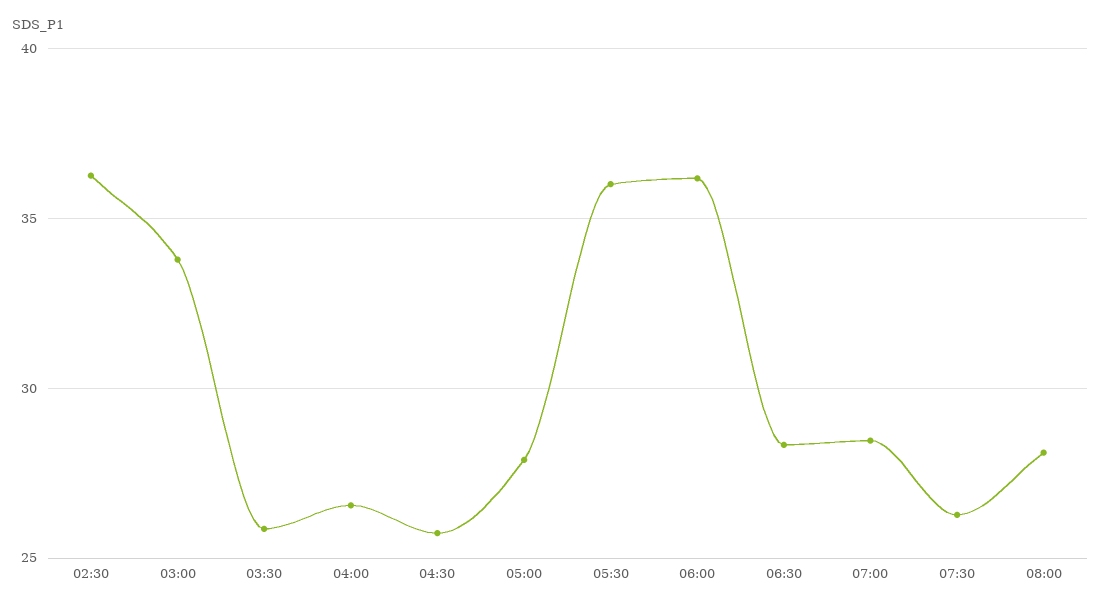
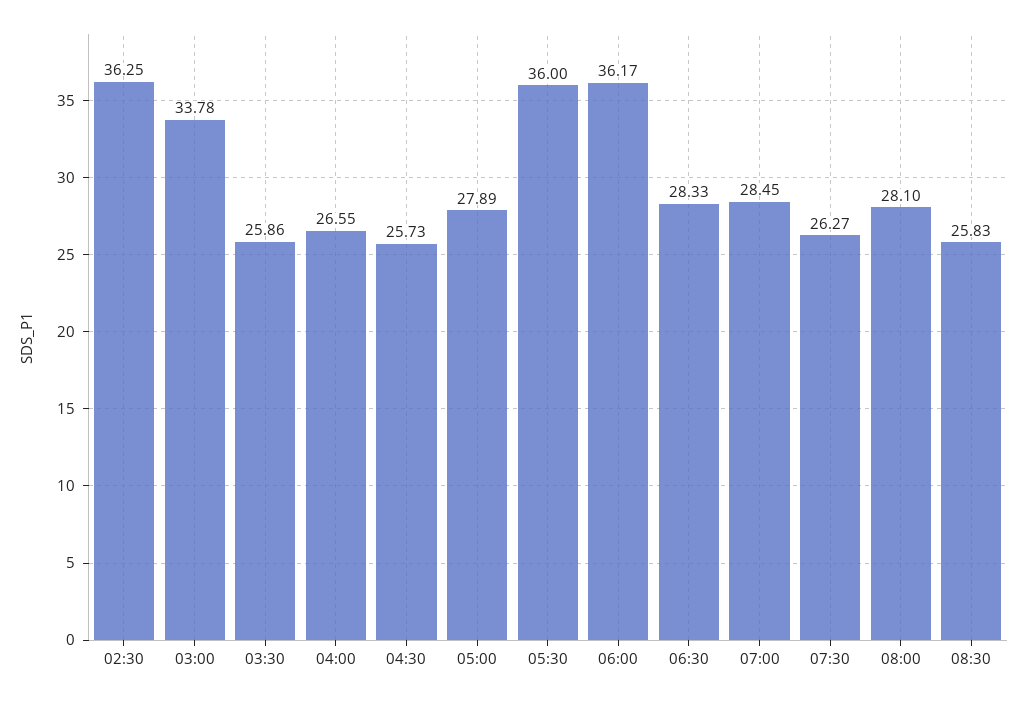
08:30: none -> 25.83

